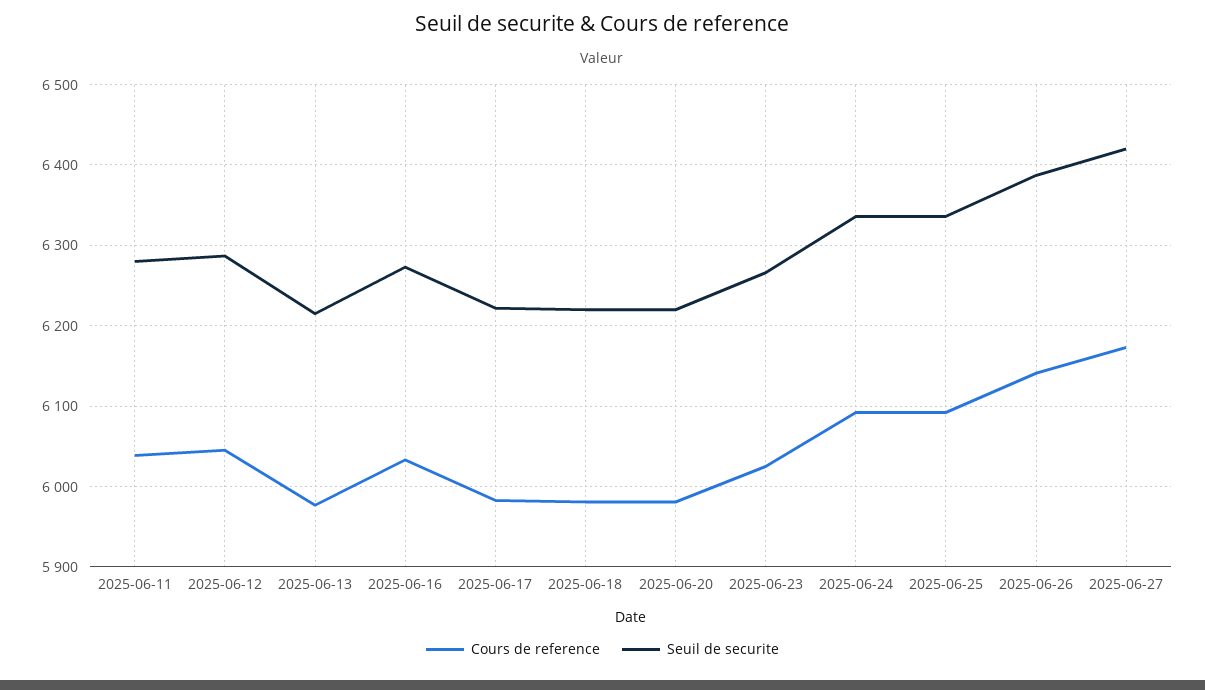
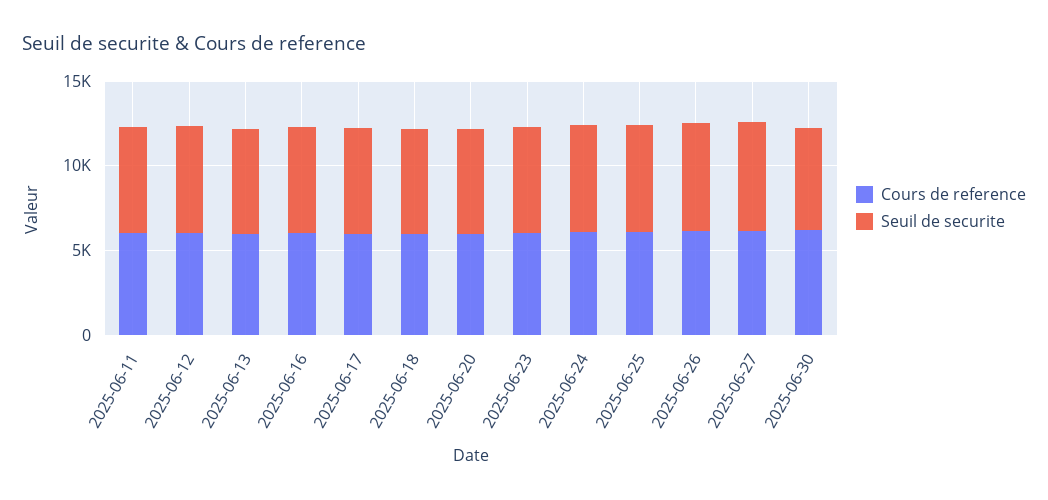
Cours de reference, 2025-06-30: none -> 6000
Seuil de securite, 2025-06-30: none -> 6000

